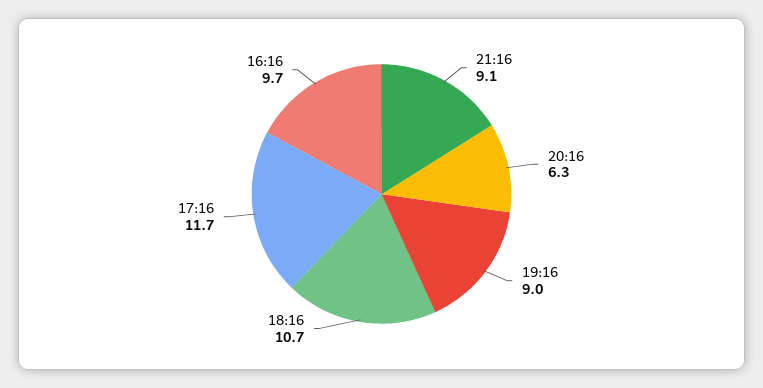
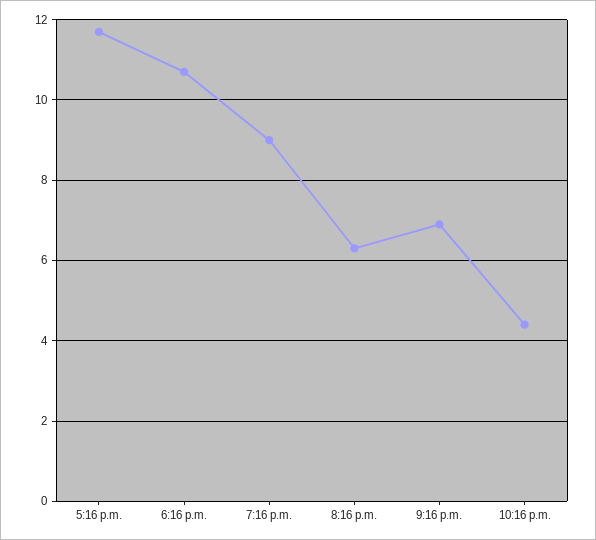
21:16: 9.1 -> 7
16:16: 9.7 -> none
10:16 p.m.: none -> 4.5

